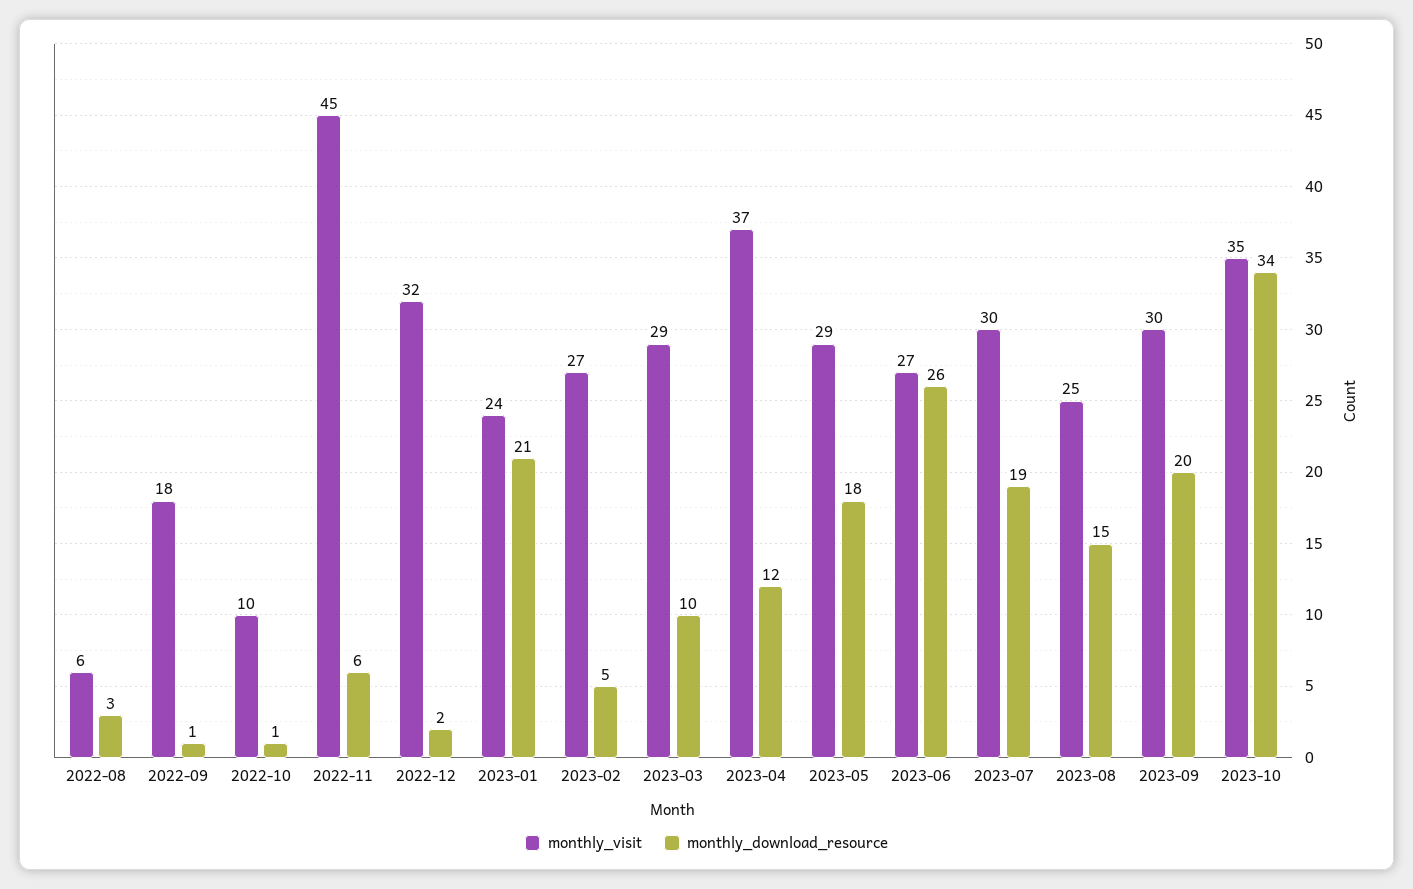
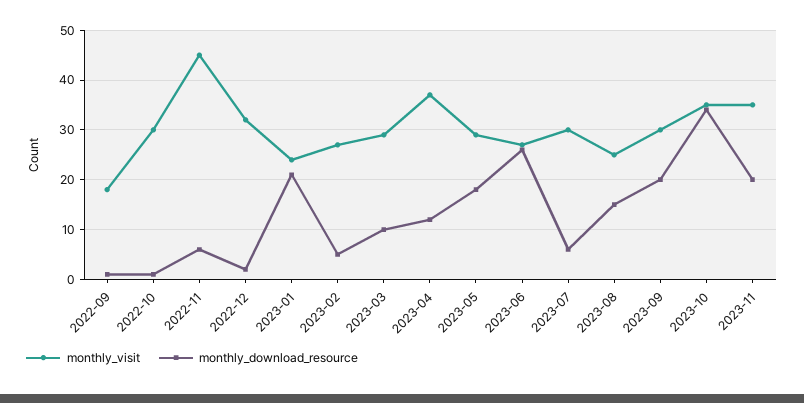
monthly_visit, 2022-08: 6 -> none
monthly_download_resource, 2022-08: 3 -> none
monthly_visit, 2022-10: 10 -> 30
monthly_download_resource, 2023-07: 19 -> 5
monthly_visit, 2023-11: none -> 35
monthly_download_resource, 2023-11: none -> 20

